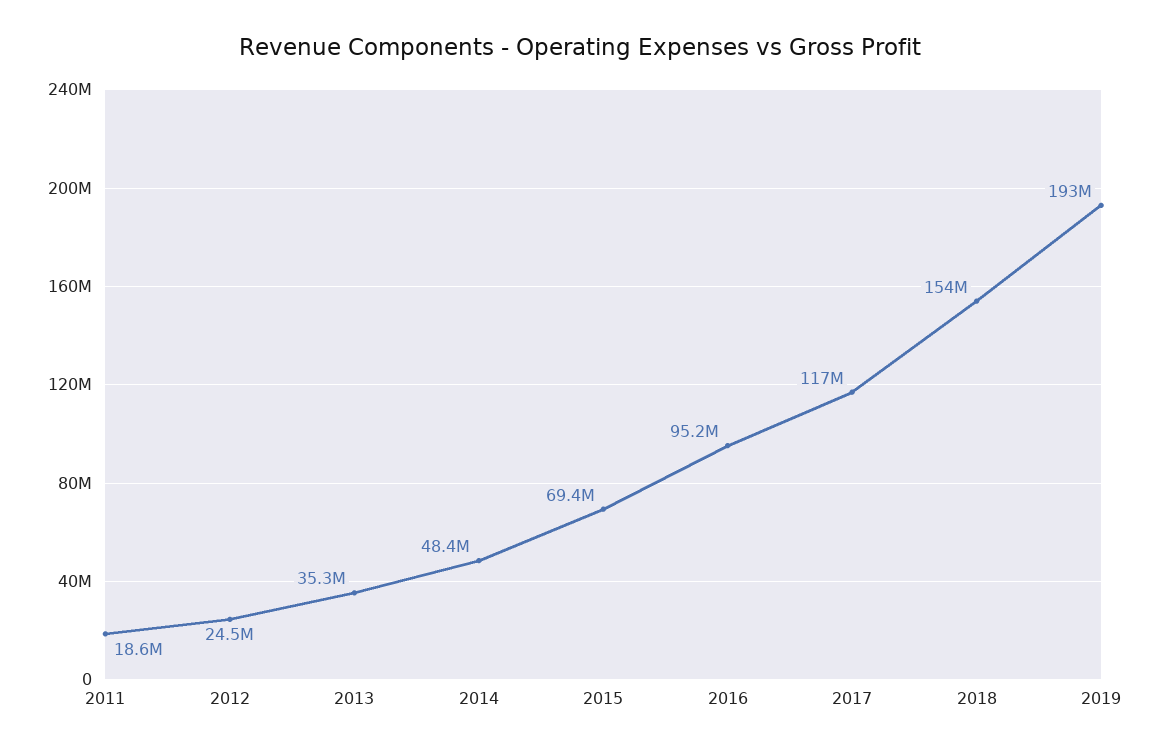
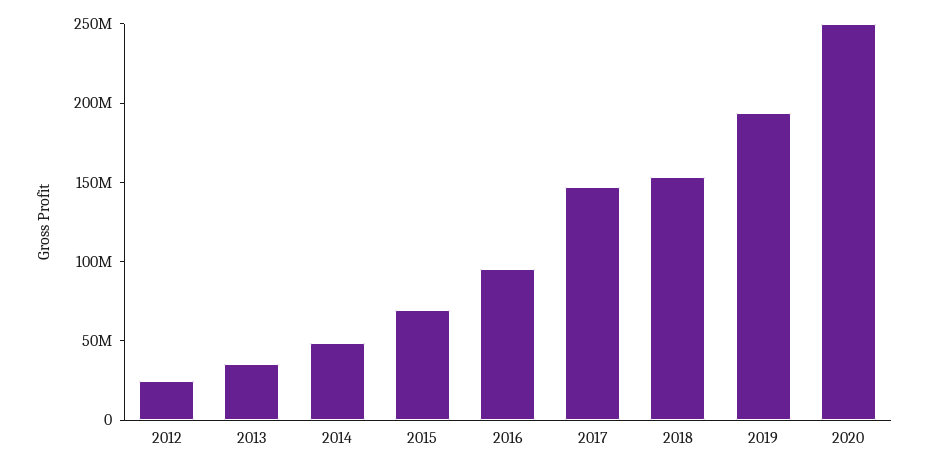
2011: 18600000 -> none
2017: 117000000 -> 150000000
2020: none -> 250000000

